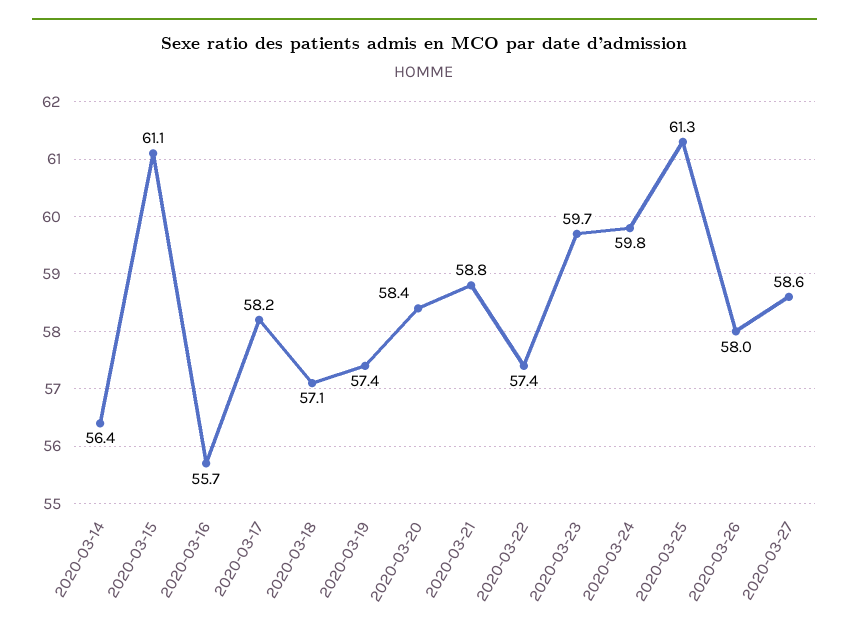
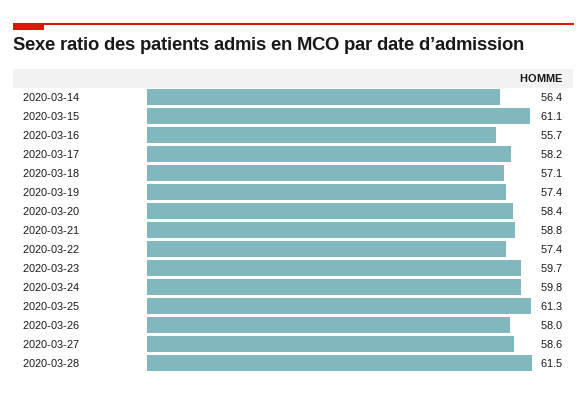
2020-03-28: none -> 61.5

